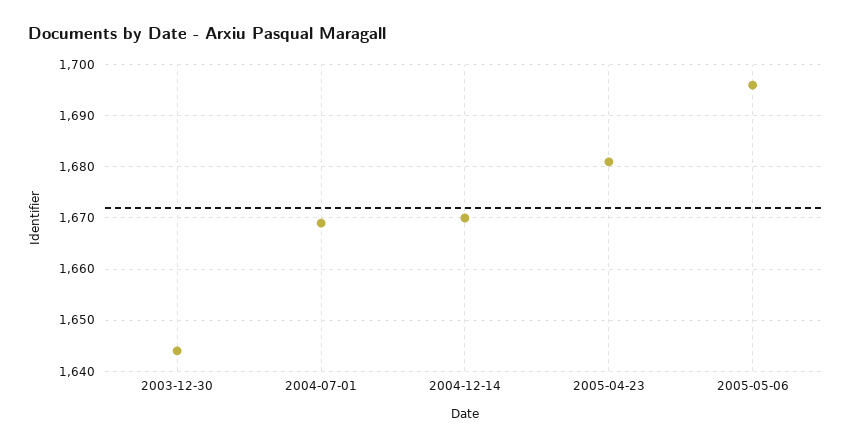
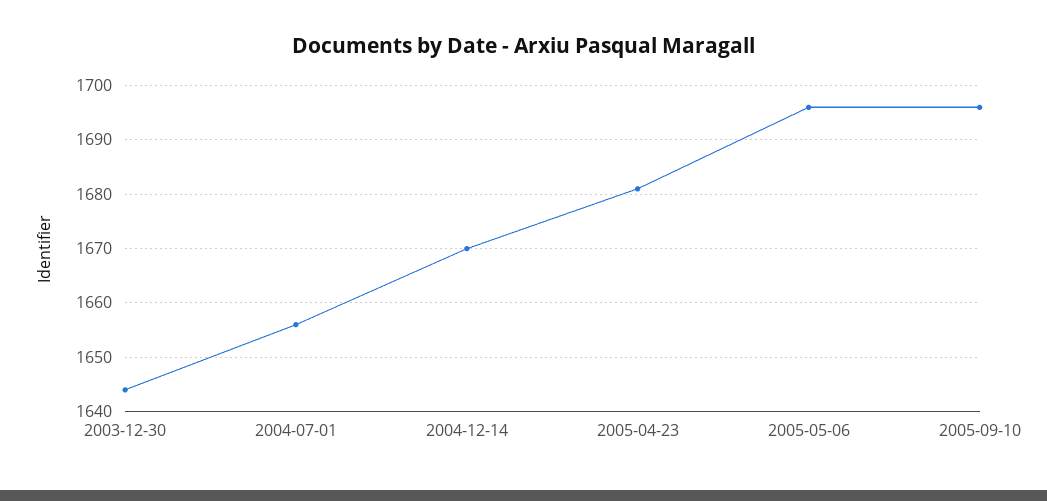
2004-07-01: 1670 -> 1655
2005-09-10: none -> 1695

